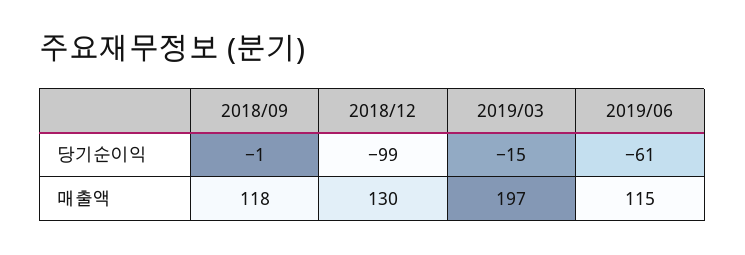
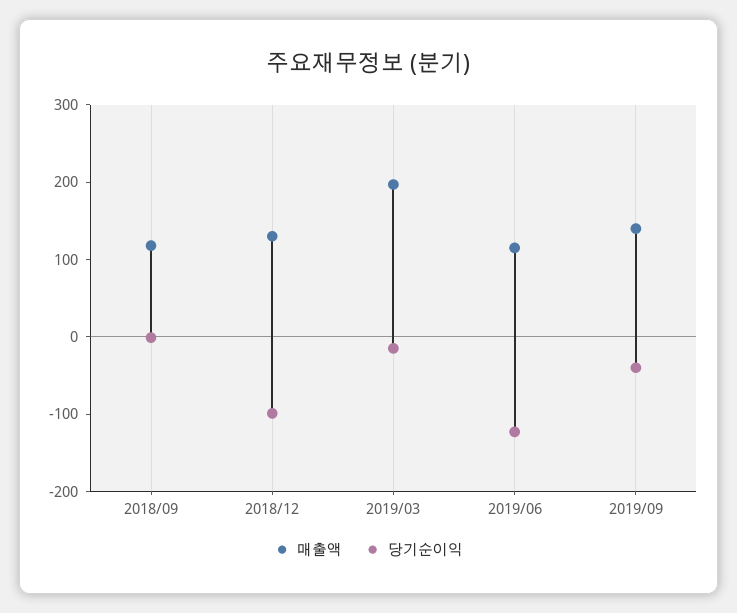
당기순이익, 2019/06: -61 -> -120
매출액, 2019/09: none -> 140
당기순이익, 2019/09: none -> -40

